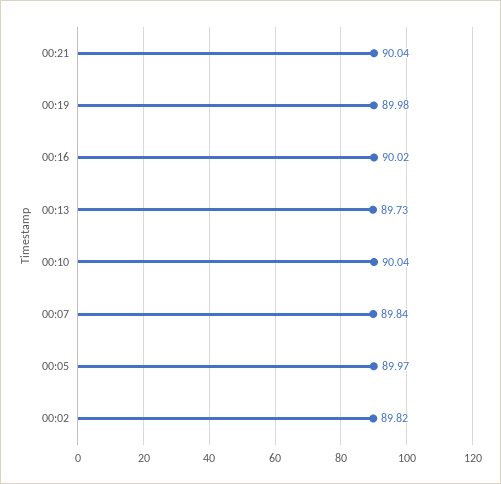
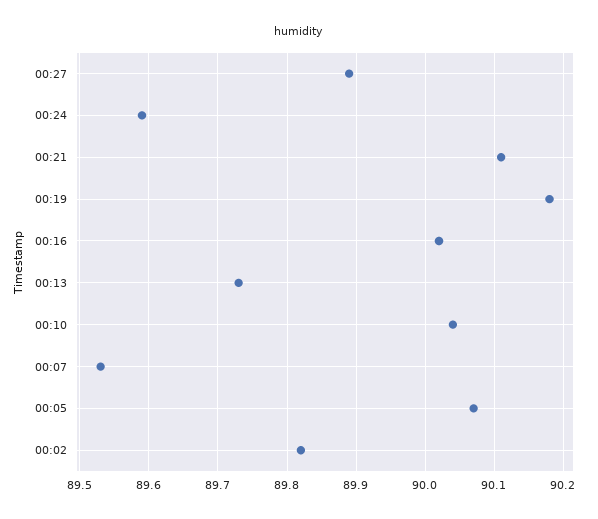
00:21: 90.04 -> 90.11
00:19: 89.98 -> 90.18
00:07: 89.84 -> 89.53
00:05: 89.97 -> 90.07
00:27: none -> 89.89
00:24: none -> 89.59

